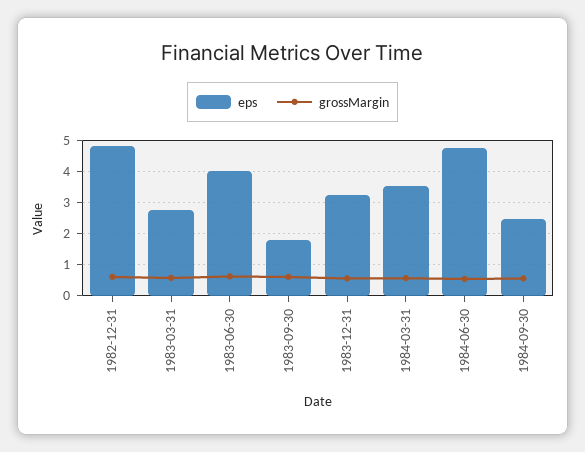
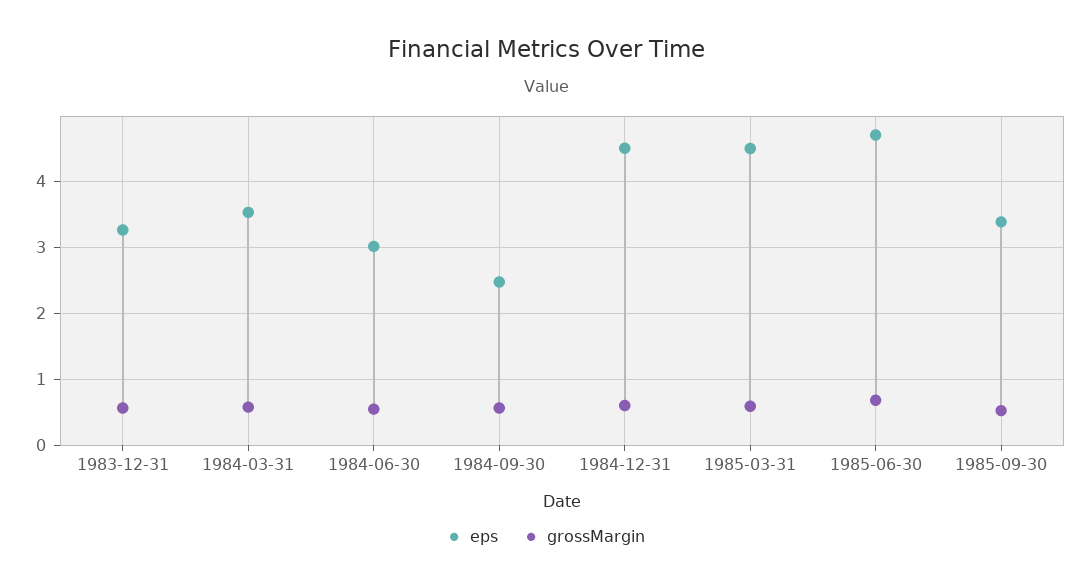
eps, 1982-12-31: 4.8 -> none
grossMargin, 1982-12-31: 0.6 -> none
eps, 1983-03-31: 2.8 -> none
grossMargin, 1983-03-31: 0.6 -> none
eps, 1983-06-30: 4 -> none
grossMargin, 1983-06-30: 0.6 -> none
eps, 1983-09-30: 1.8 -> none
grossMargin, 1983-09-30: 0.6 -> none
eps, 1984-06-30: 4.8 -> 3
eps, 1984-12-31: none -> 4.5
grossMargin, 1984-12-31: none -> 0.6
eps, 1985-03-31: none -> 4.5
grossMargin, 1985-03-31: none -> 0.6
eps, 1985-06-30: none -> 4.7
grossMargin, 1985-06-30: none -> 0.7
eps, 1985-09-30: none -> 3.4
grossMargin, 1985-09-30: none -> 0.5

